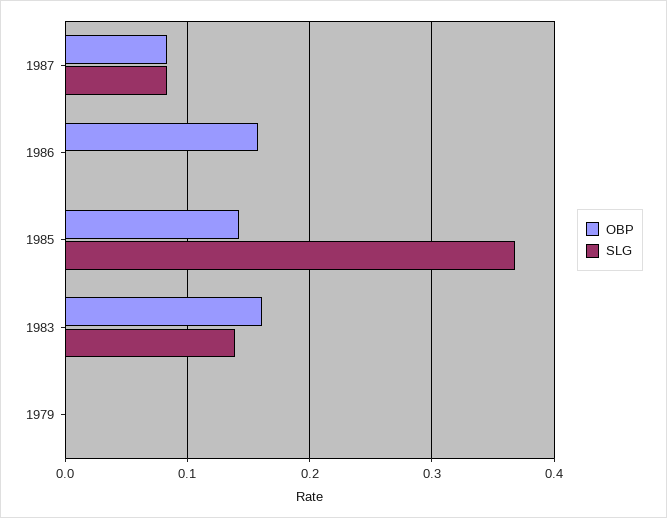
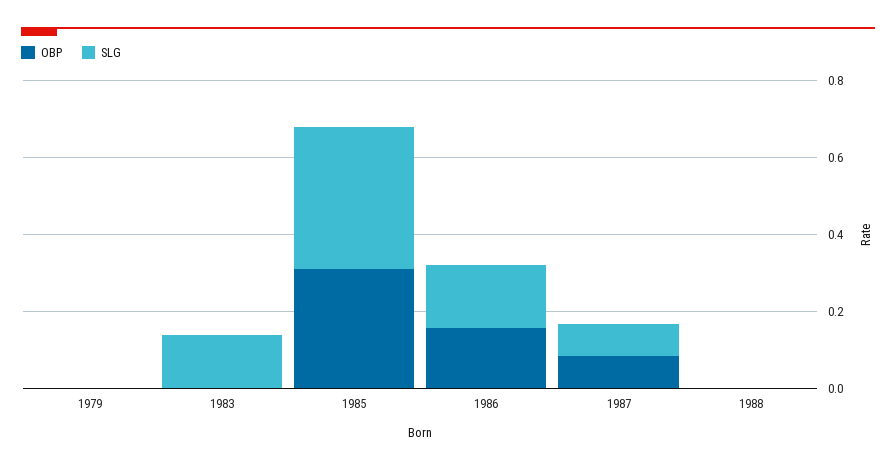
SLG, 1986: 0 -> 0.15
OBP, 1985: 0.14 -> 0.3
OBP, 1983: 0.16 -> 0
OBP, 1988: none -> 0
SLG, 1988: none -> 0

